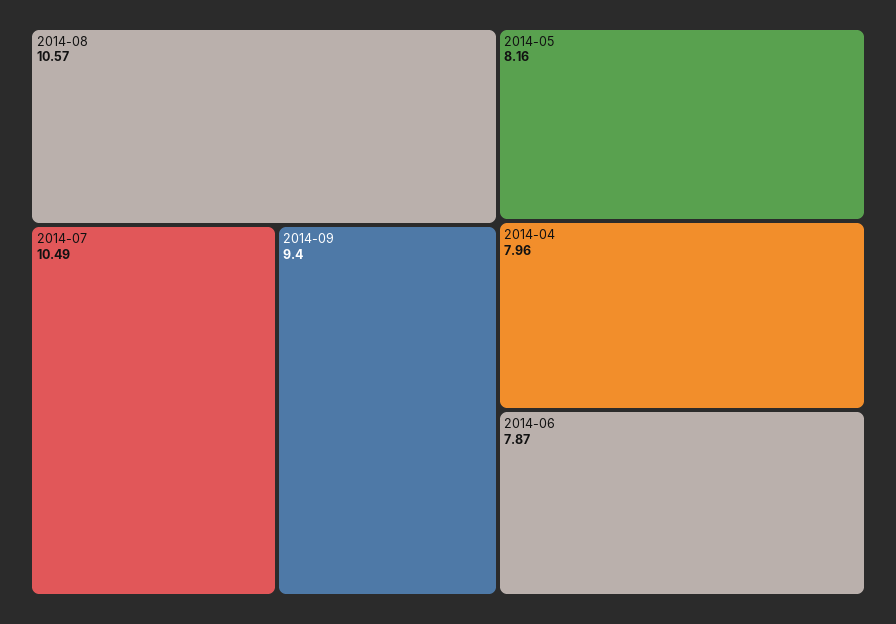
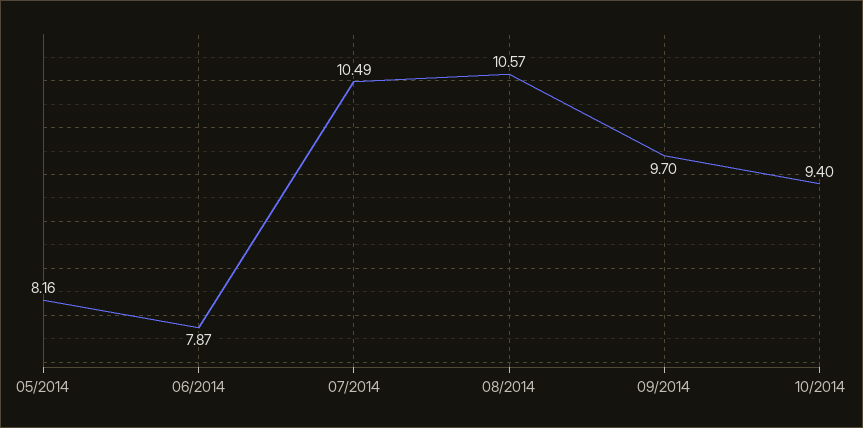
2014-09: 9.4 -> 9.7
2014-04: 7.96 -> none
10/2014: none -> 9.4

